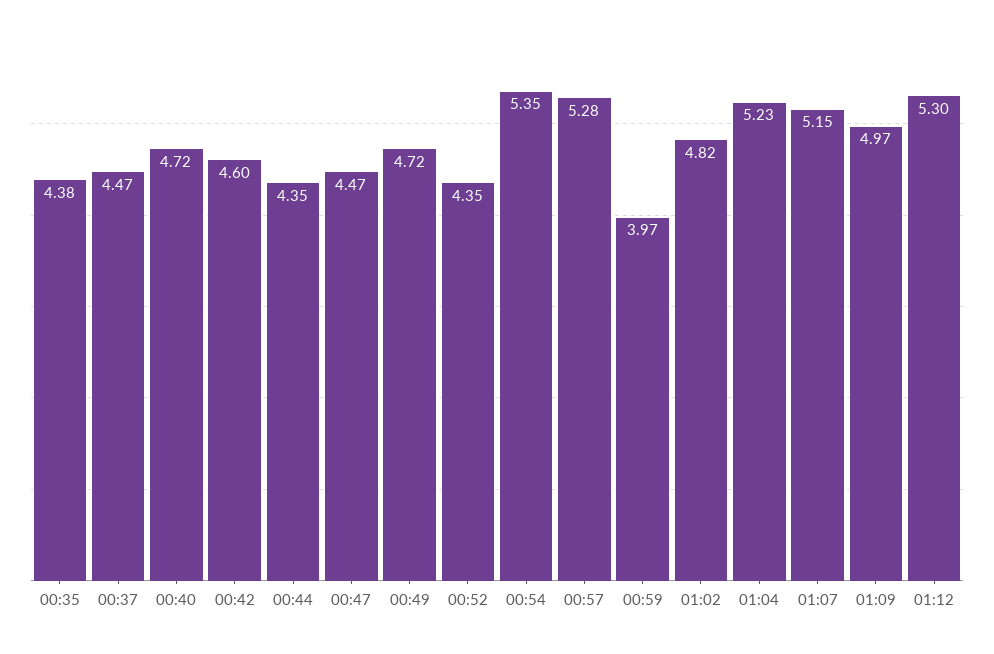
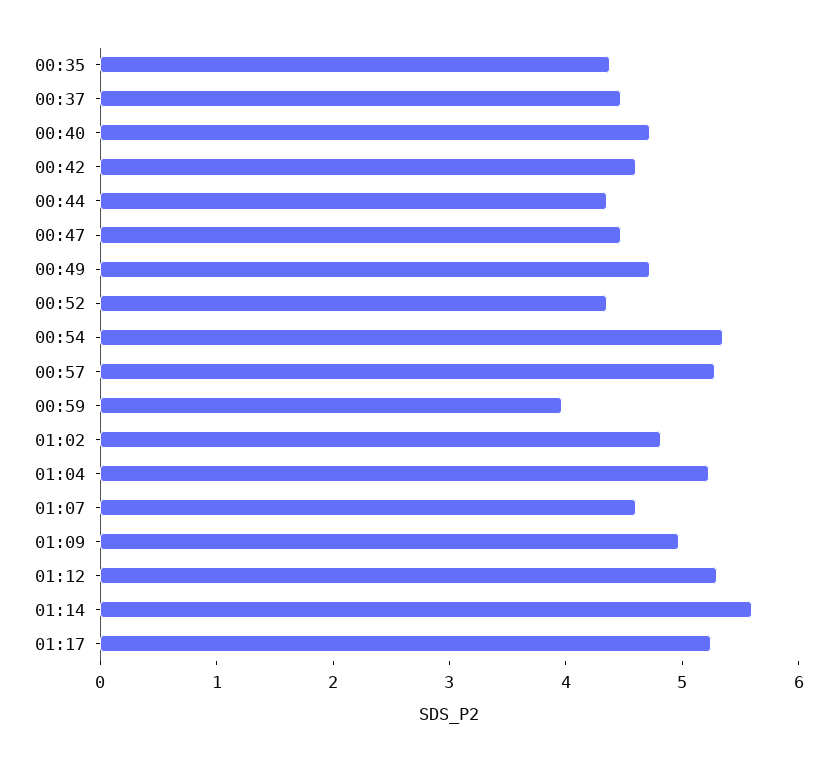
01:07: 5.15 -> 4.6
01:14: none -> 5.6
01:17: none -> 5.2

